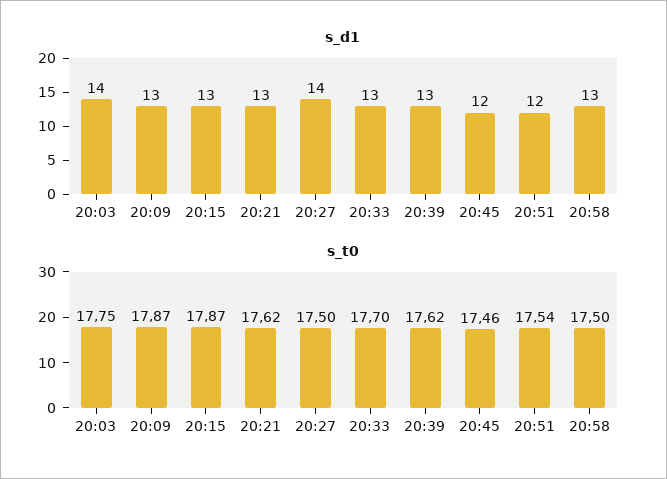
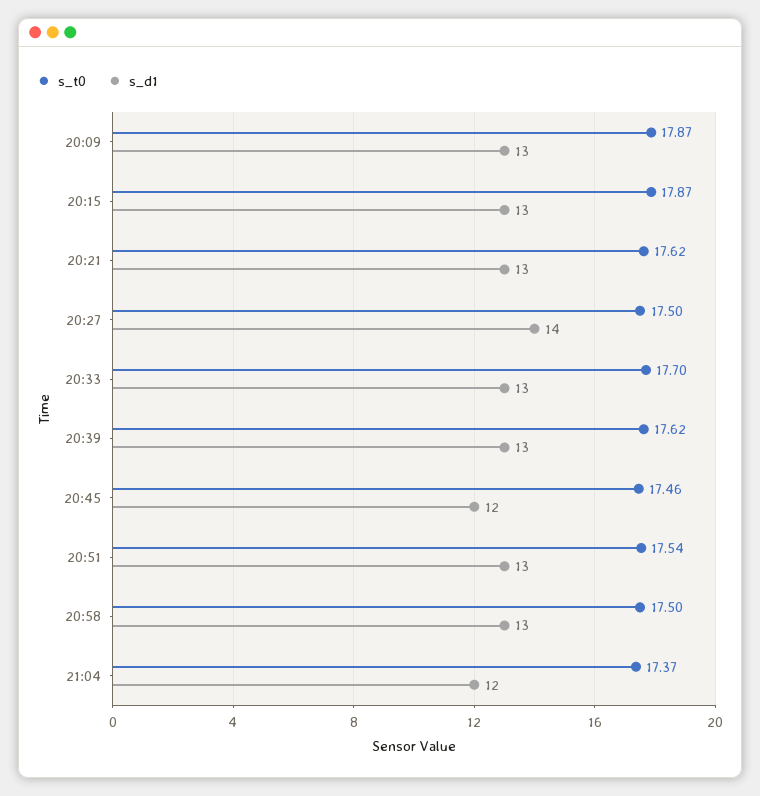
s_d1, 20:03: 14 -> none
s_d1, 20:51: 12 -> 13
s_t0, 20:03: 17.75 -> none
s_t0, 21:04: none -> 17.37
s_d1, 21:04: none -> 12

